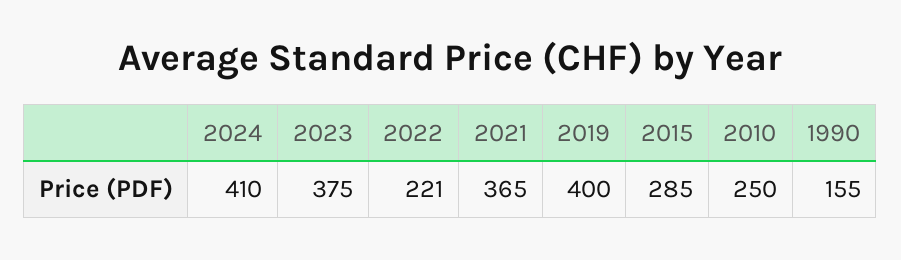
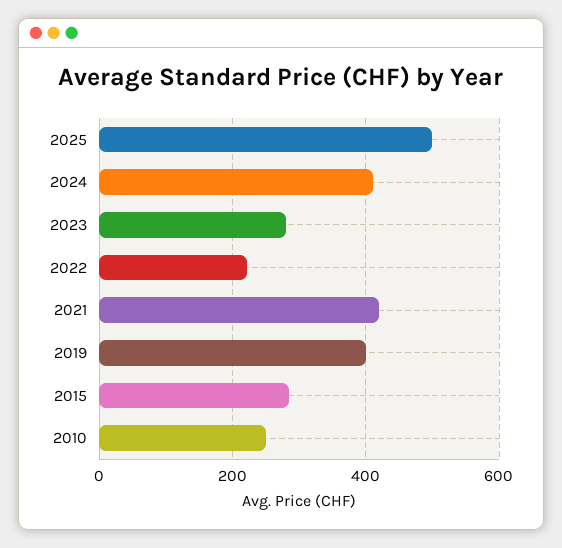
2023: 375 -> 280
2021: 365 -> 420
1990: 155 -> none
2025: none -> 500

